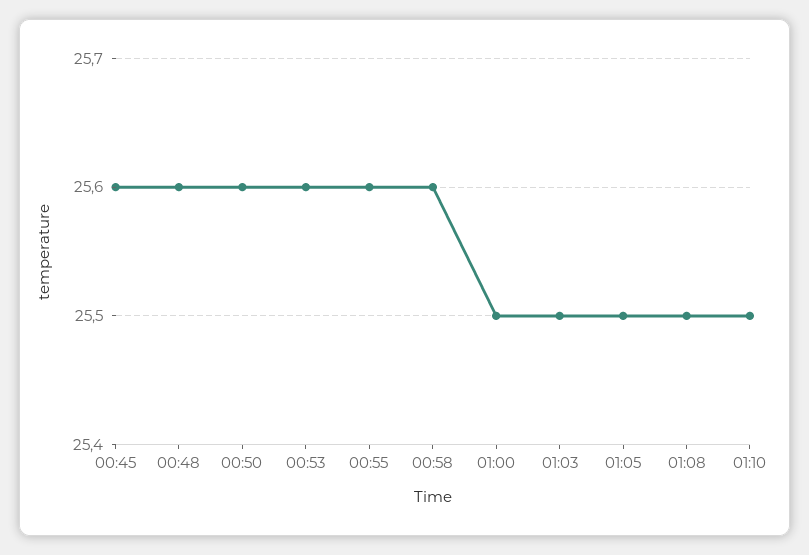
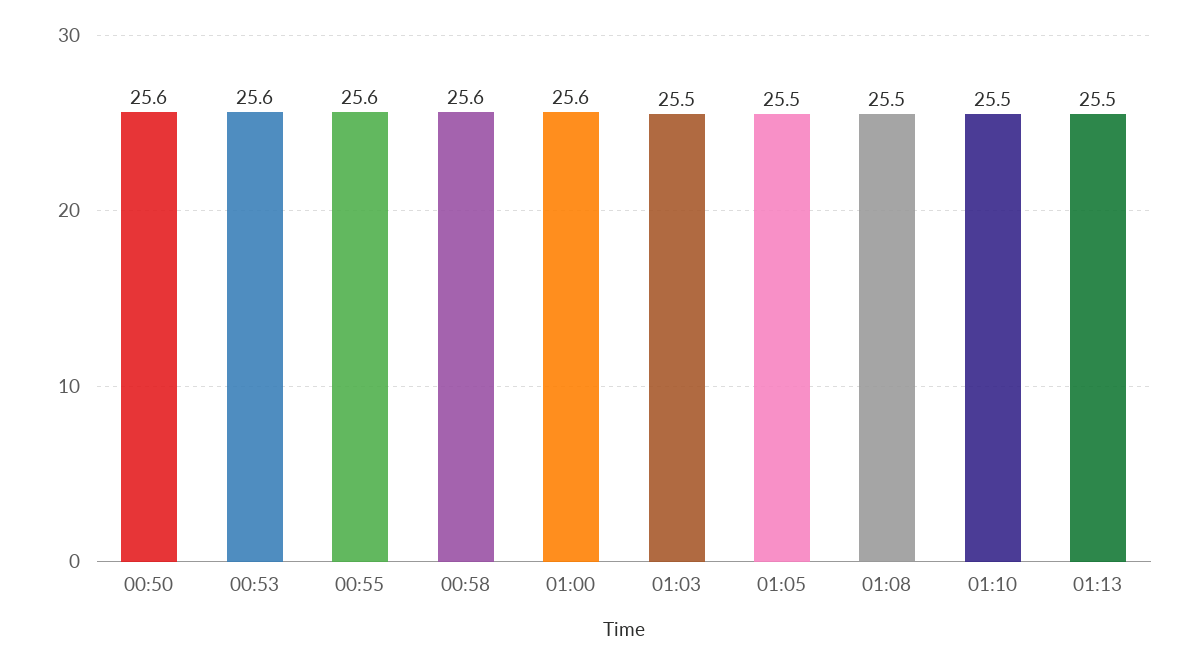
00:45: 25.6 -> none
00:48: 25.6 -> none
01:00: 25.5 -> 25.6
01:13: none -> 25.5

